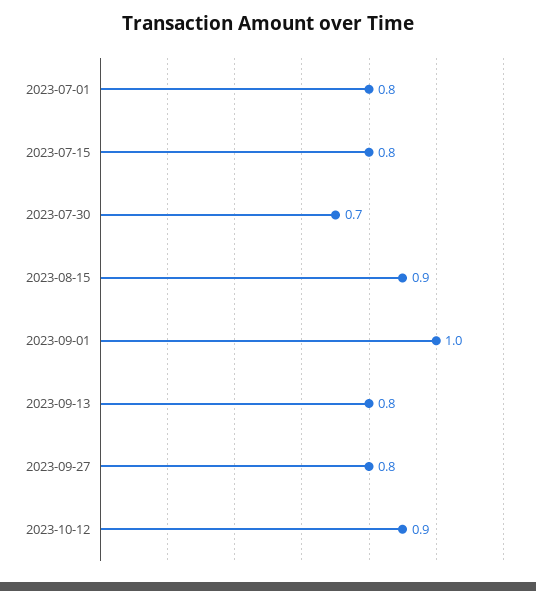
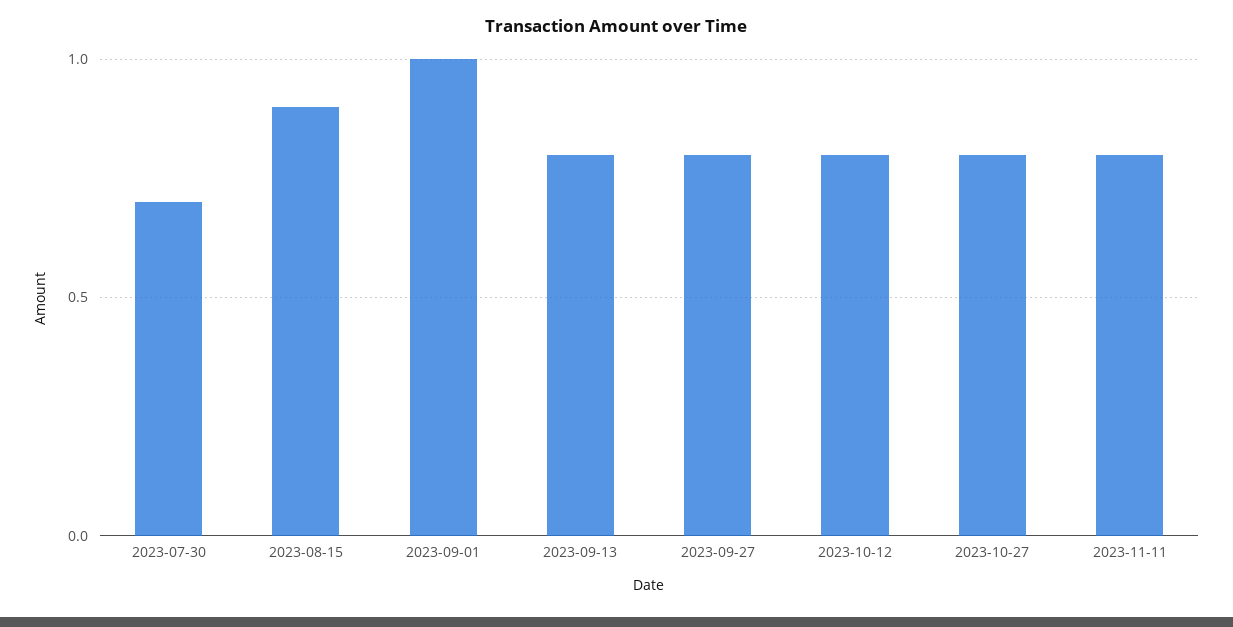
2023-07-01: 0.8 -> none
2023-07-15: 0.8 -> none
2023-10-12: 0.9 -> 0.8
2023-10-27: none -> 0.8
2023-11-11: none -> 0.8

